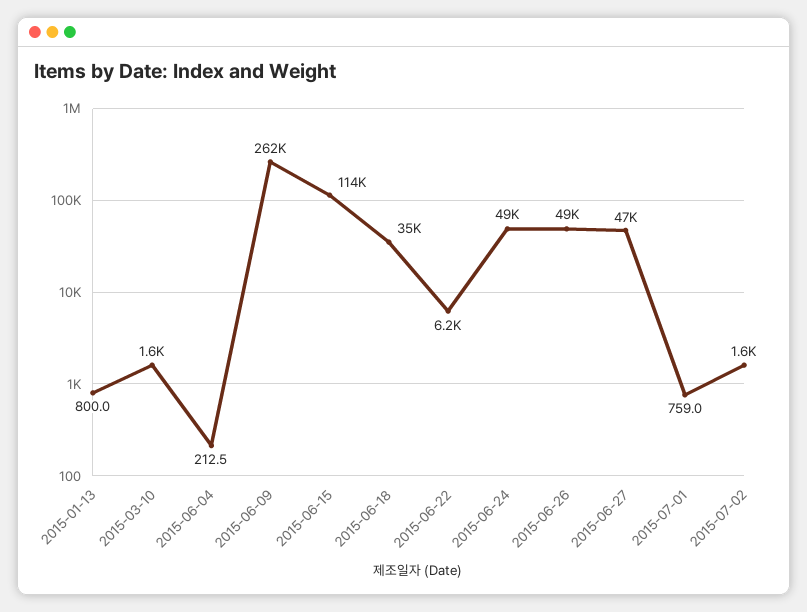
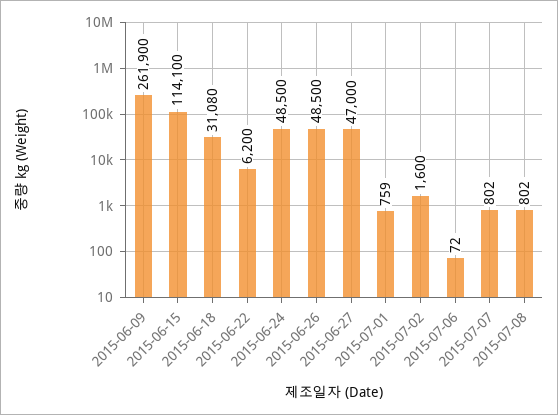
2015-01-13: 800 -> none
2015-03-10: 1600 -> none
2015-06-04: 212.5 -> none
2015-06-18: 35000 -> 31080
2015-07-06: none -> 72
2015-07-07: none -> 802
2015-07-08: none -> 802

